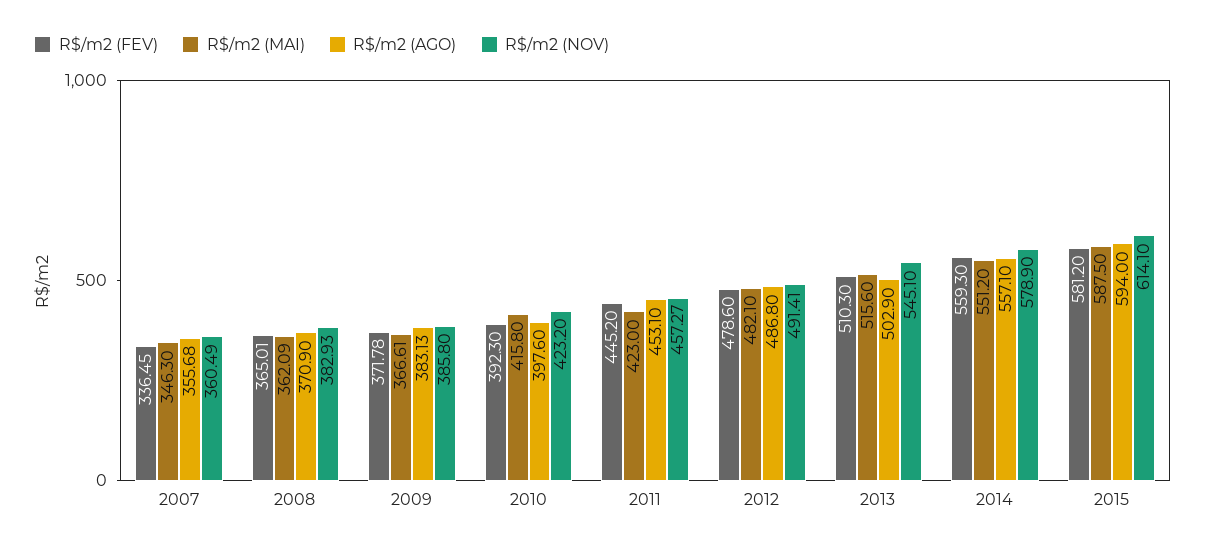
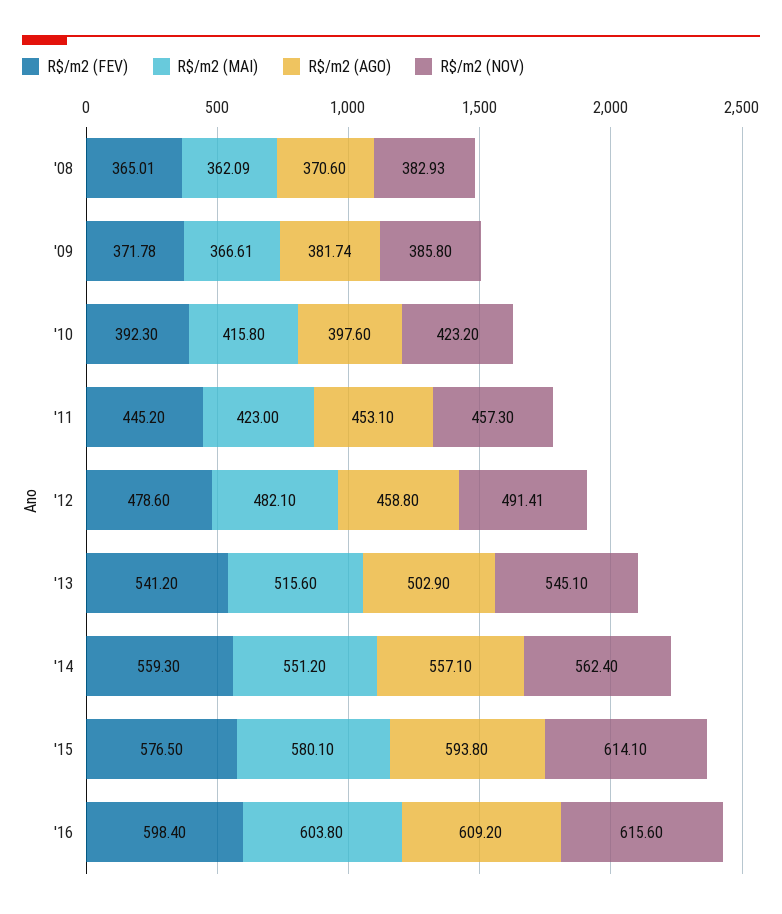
R$/m2 (FEV), 2007: 336.45 -> none
R$/m2 (MAI), 2007: 346.3 -> none
R$/m2 (AGO), 2007: 355.68 -> none
R$/m2 (NOV), 2007: 360.49 -> none
R$/m2 (AGO), 2008: 370.9 -> 370.6
R$/m2 (AGO), 2009: 383.13 -> 381.74
R$/m2 (NOV), 2011: 457.27 -> 457.3
R$/m2 (AGO), 2012: 486.8 -> 458.8
R$/m2 (FEV), 2013: 510.3 -> 541.2
R$/m2 (NOV), 2014: 578.9 -> 562.4
R$/m2 (FEV), 2015: 581.2 -> 576.5
R$/m2 (MAI), 2015: 587.5 -> 580.1
R$/m2 (AGO), 2015: 594 -> 593.8
R$/m2 (FEV), '16: none -> 598.4
R$/m2 (MAI), '16: none -> 603.8
R$/m2 (AGO), '16: none -> 609.2
R$/m2 (NOV), '16: none -> 615.6

